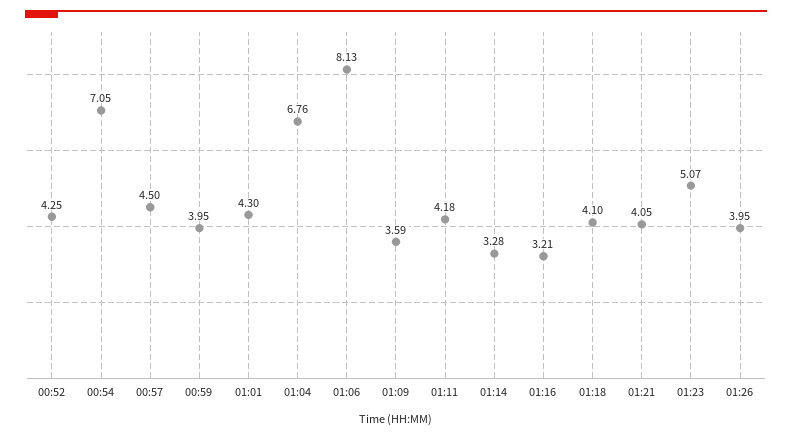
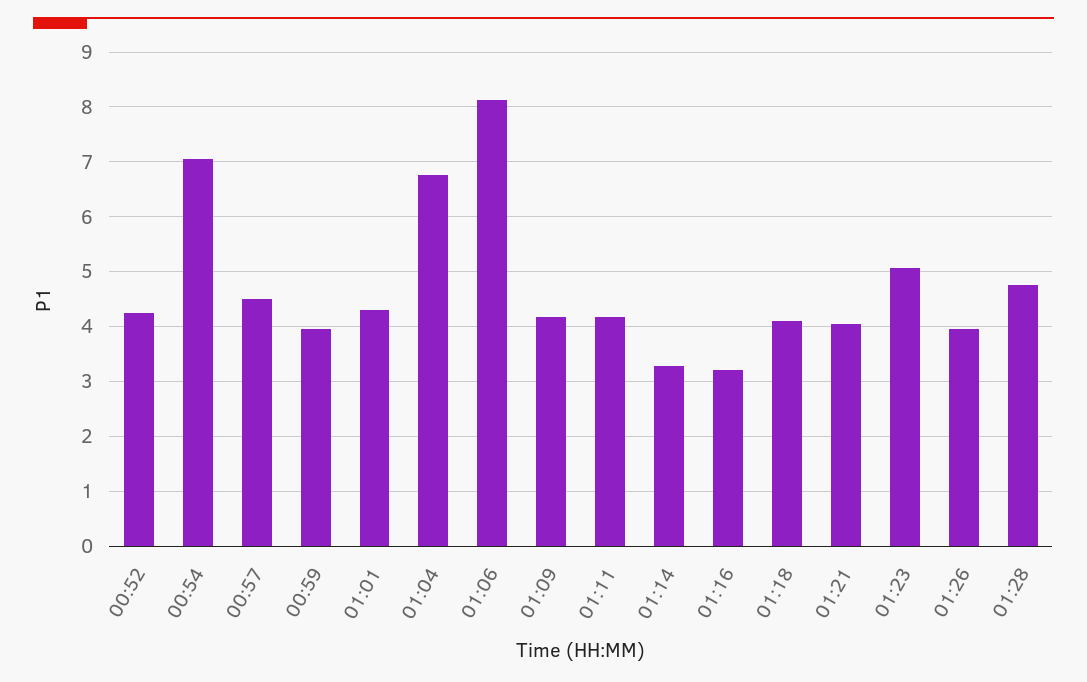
01:09: 3.59 -> 4.2
01:28: none -> 4.8

